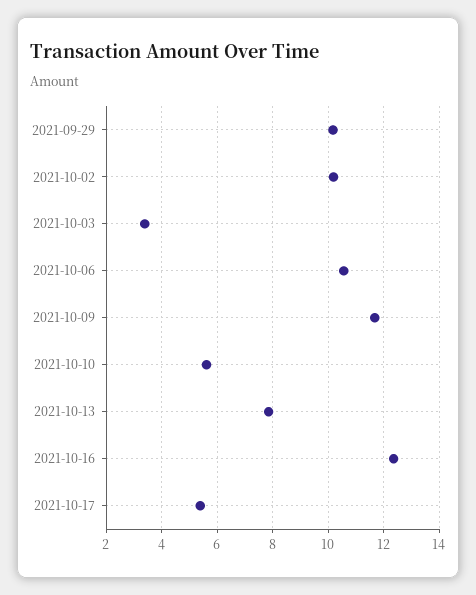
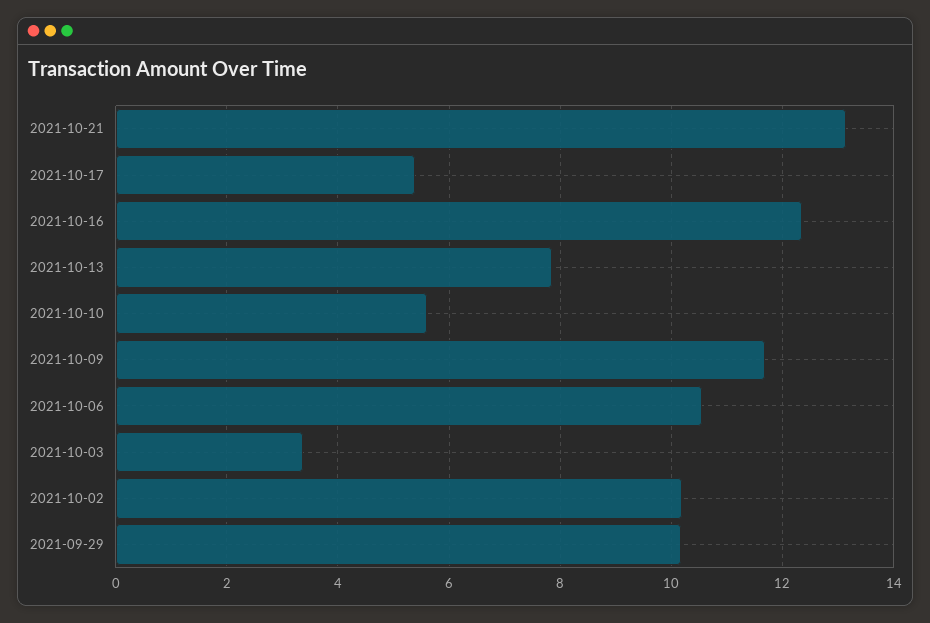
2021-10-21: none -> 13.2

